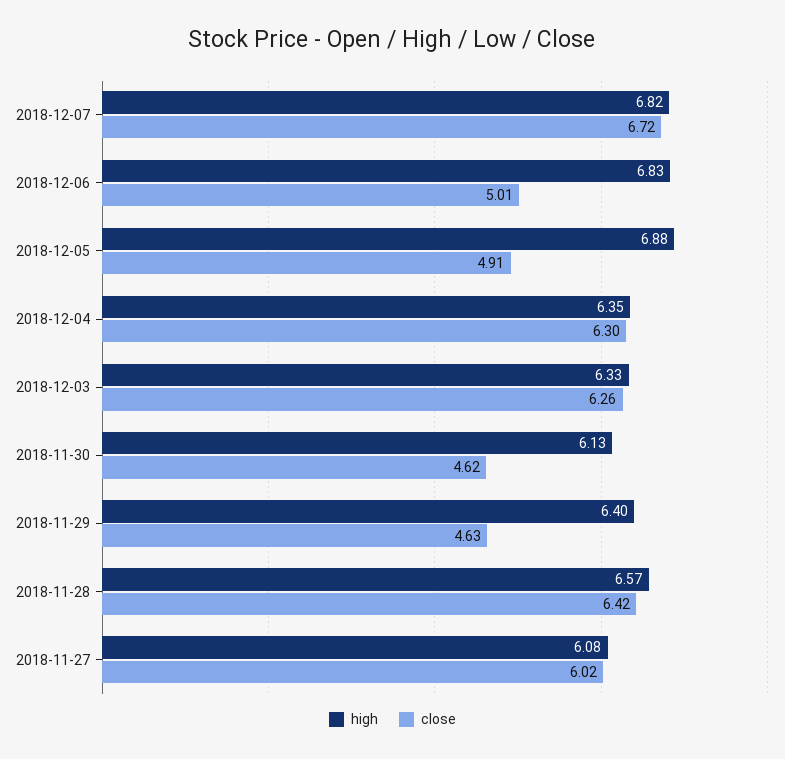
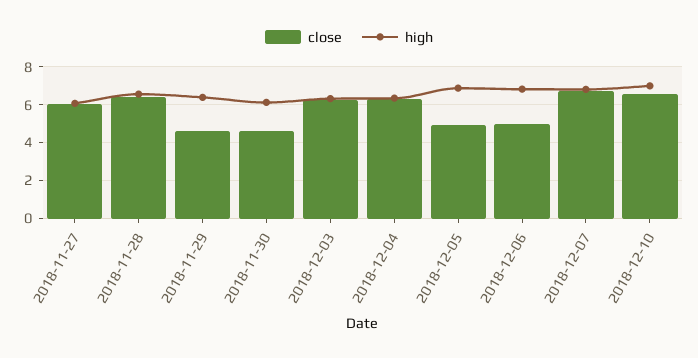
close, 2018-12-10: none -> 6.5
high, 2018-12-10: none -> 7

